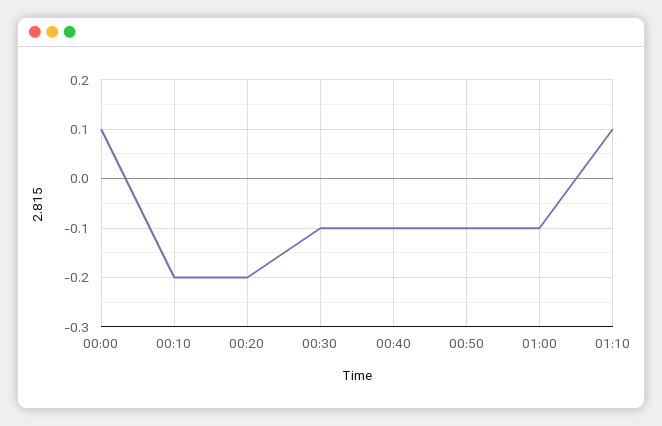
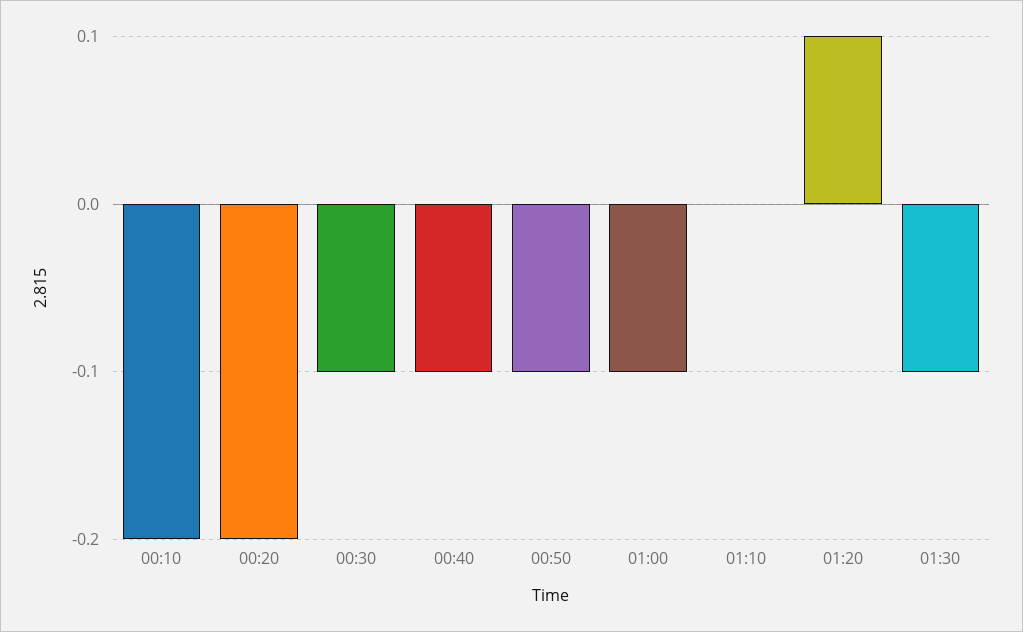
00:00: 0.1 -> none
01:10: 0.1 -> 0
01:20: none -> 0.1
01:30: none -> -0.1

